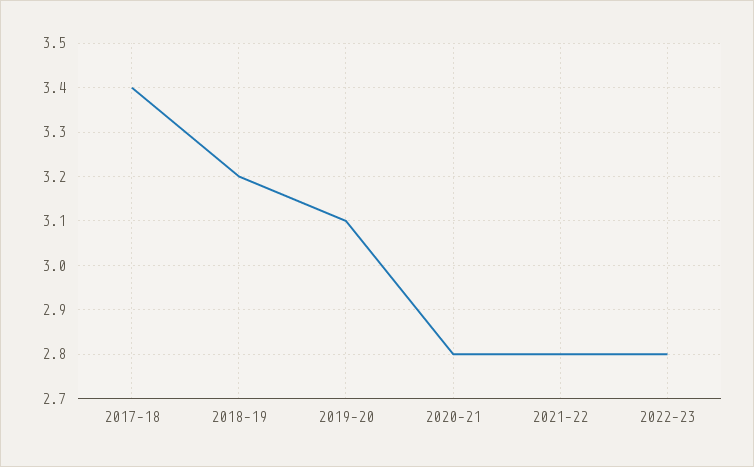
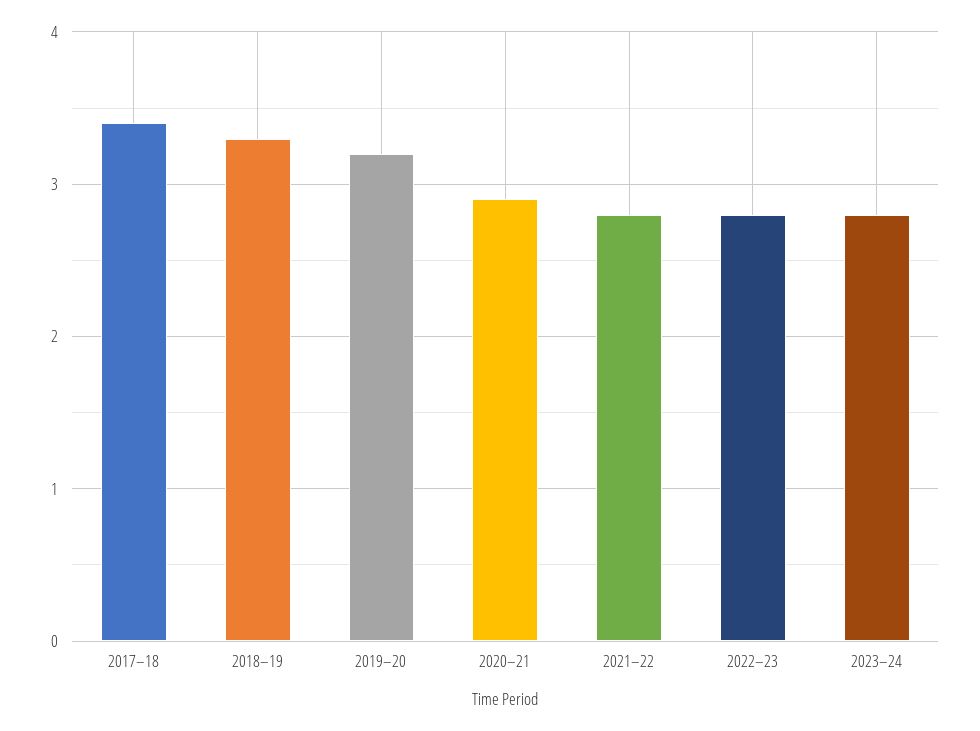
2018–19: 3.2 -> 3.3
2019–20: 3.1 -> 3.2
2020–21: 2.8 -> 2.9
2023–24: none -> 2.8

